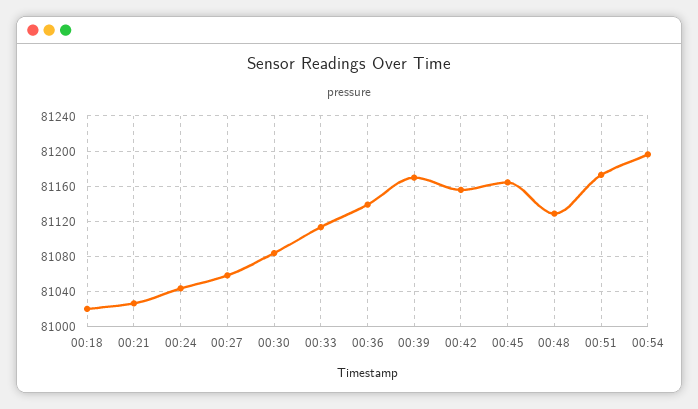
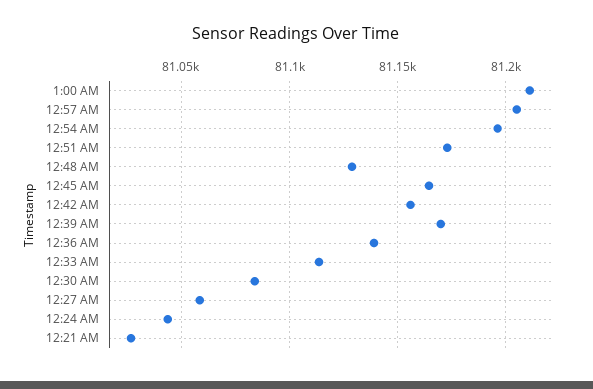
00:18: 81020 -> none
1:00 AM: none -> 81210
12:57 AM: none -> 81205

